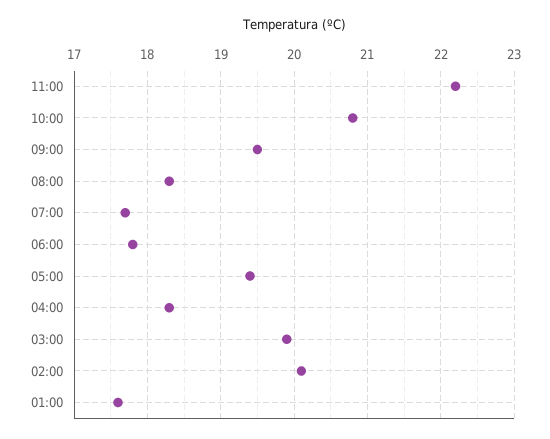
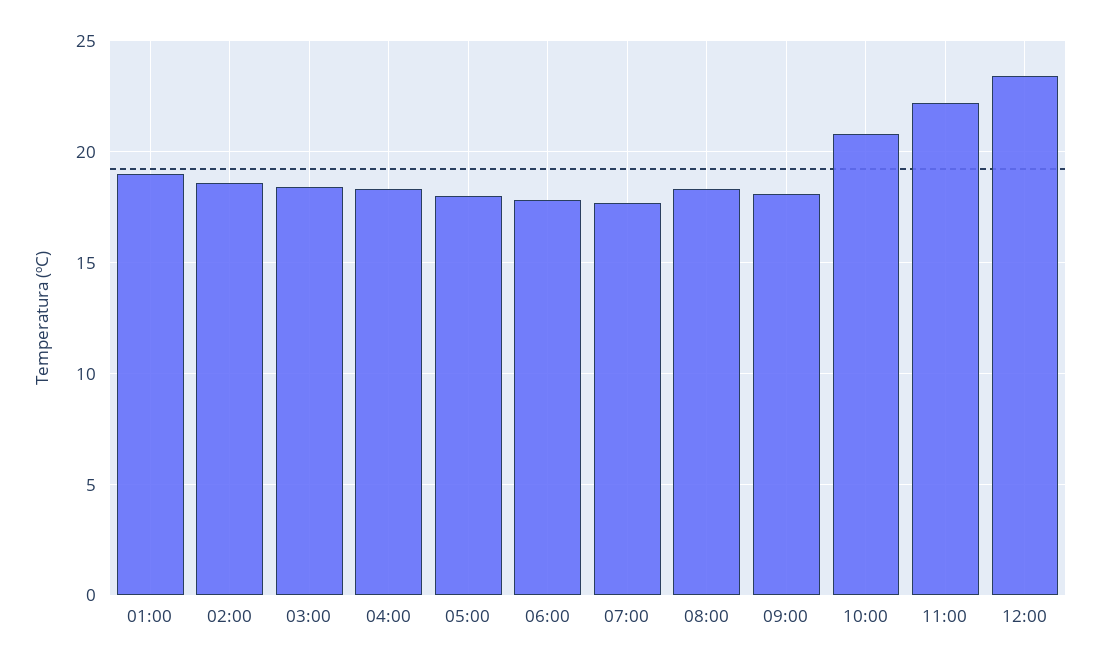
09:00: 19.5 -> 18
05:00: 19.4 -> 18
03:00: 19.9 -> 18.5
02:00: 20.1 -> 18.5
01:00: 17.6 -> 19
12:00: none -> 23.5

